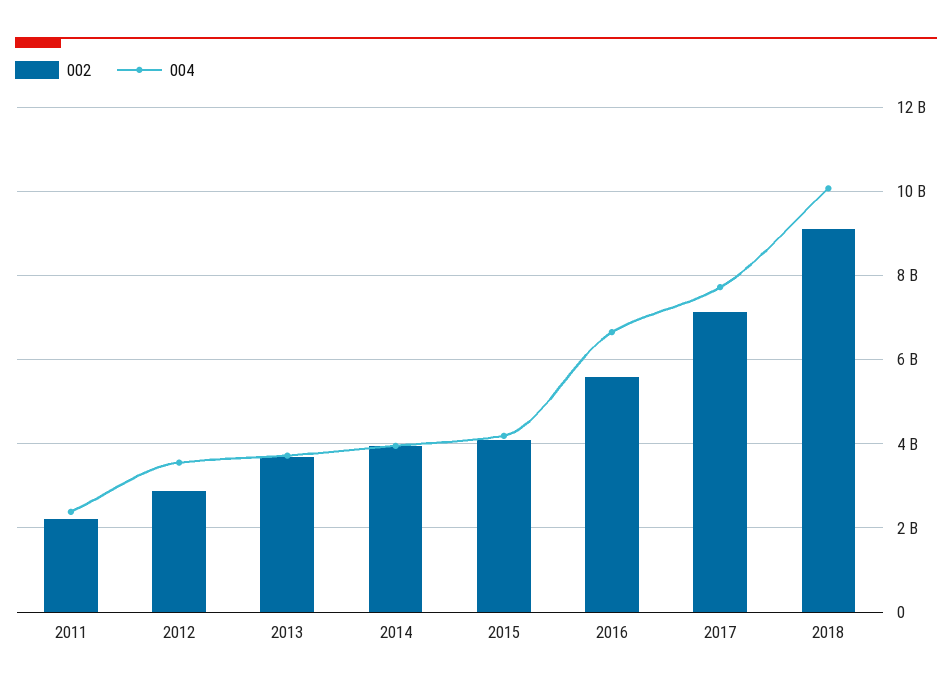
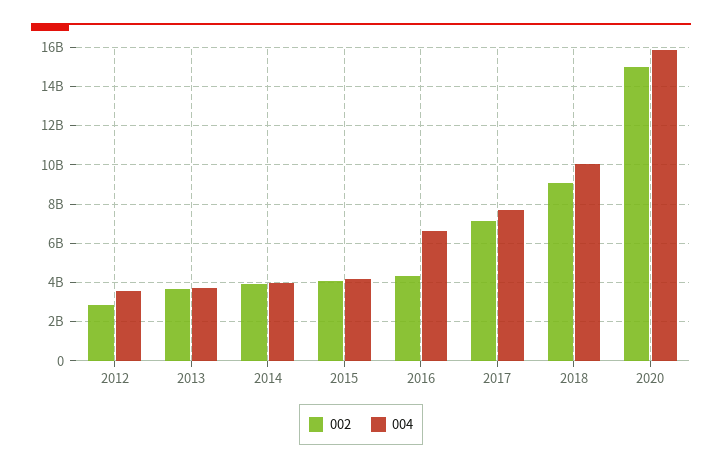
002, 2011: 2200000000 -> none
004, 2011: 2400000000 -> none
002, 2016: 5600000000 -> 4500000000
002, 2020: none -> 15000000000
004, 2020: none -> 16000000000

